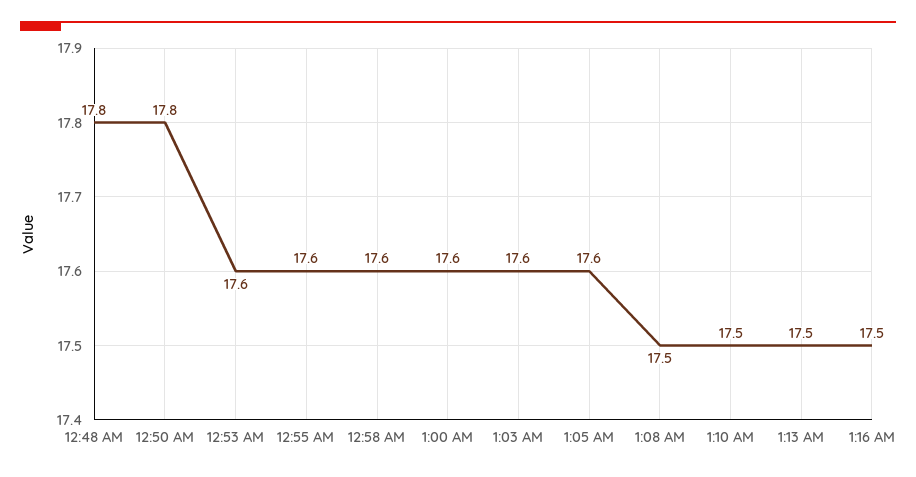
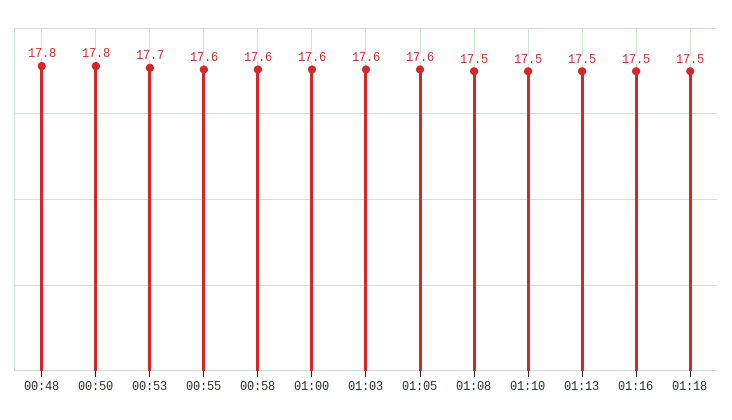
12:53 AM: 17.6 -> 17.7
01:18: none -> 17.5

